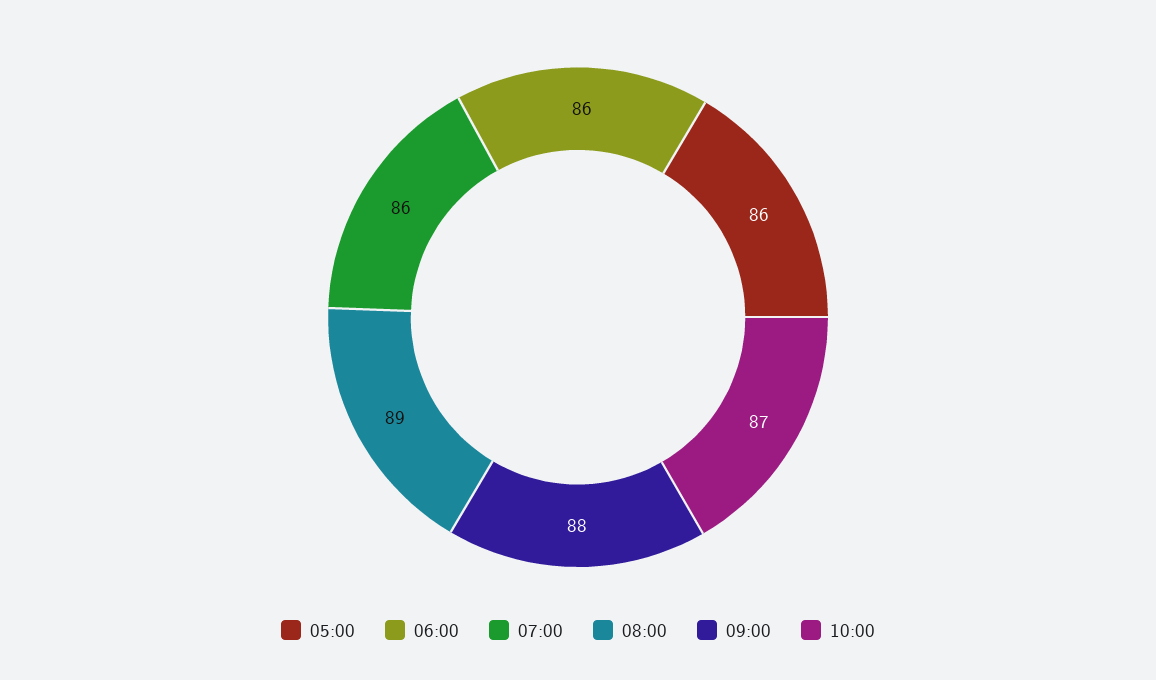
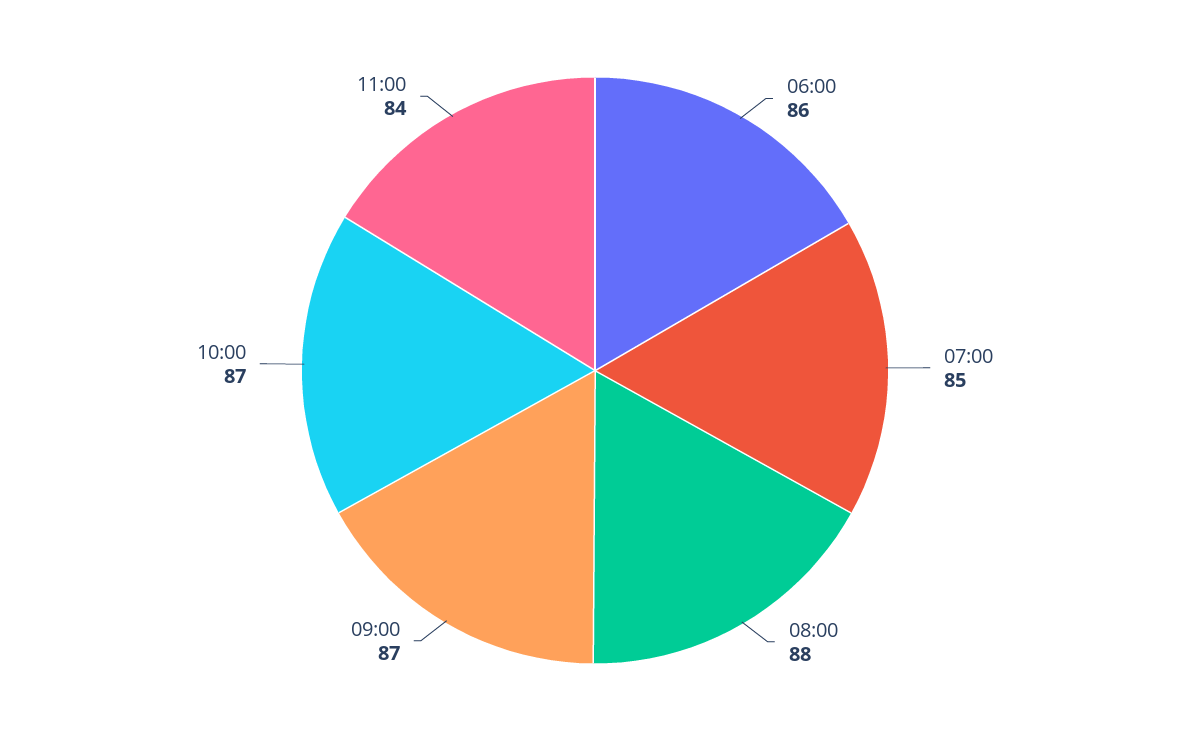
05:00: 86 -> none
07:00: 86 -> 85
08:00: 89 -> 88
09:00: 88 -> 87
11:00: none -> 84

